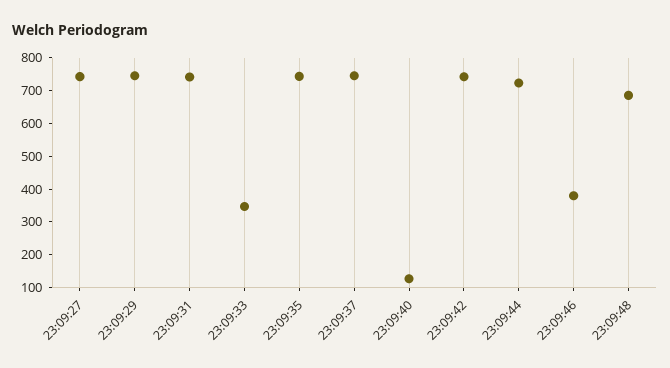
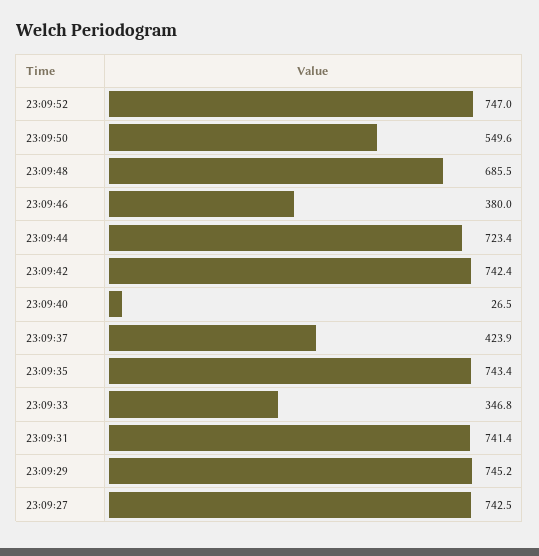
23:09:37: 750 -> 423.9
23:09:40: 125 -> 26.5
23:09:52: none -> 747
23:09:50: none -> 549.6

